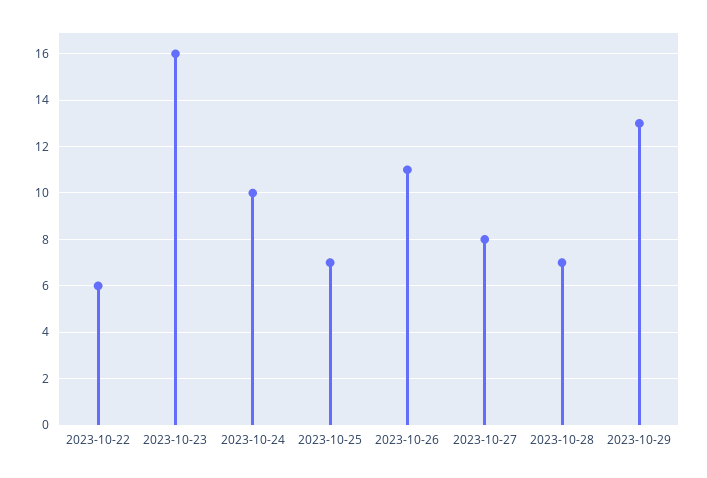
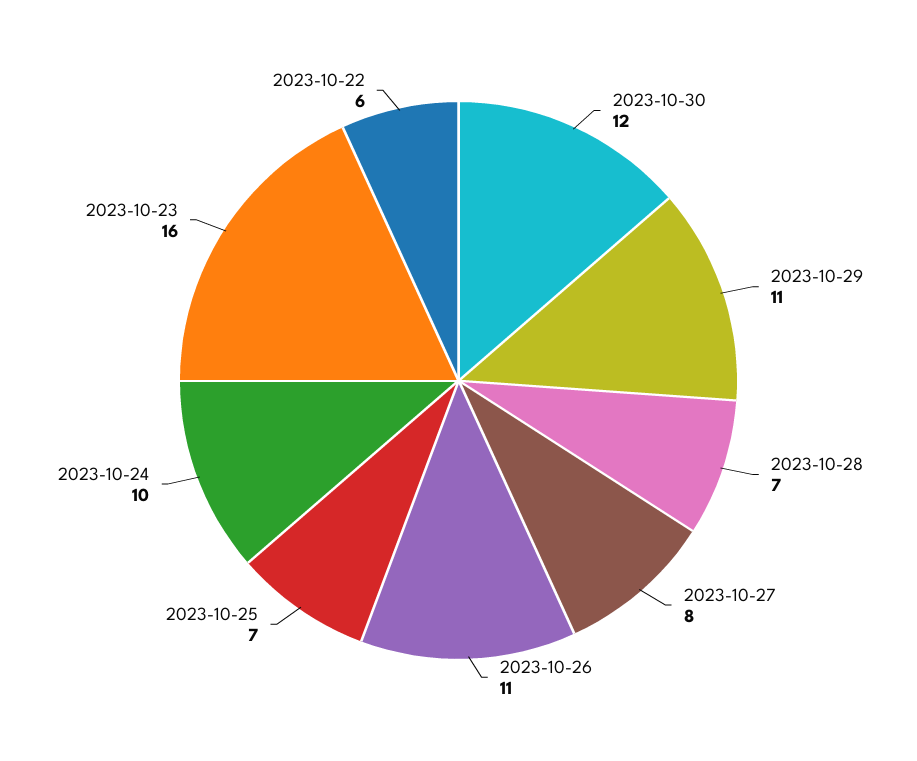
2023-10-29: 13 -> 11
2023-10-30: none -> 12

